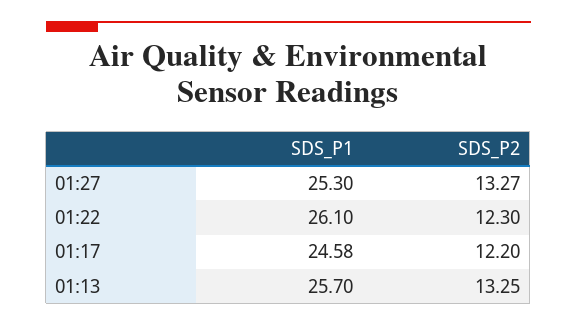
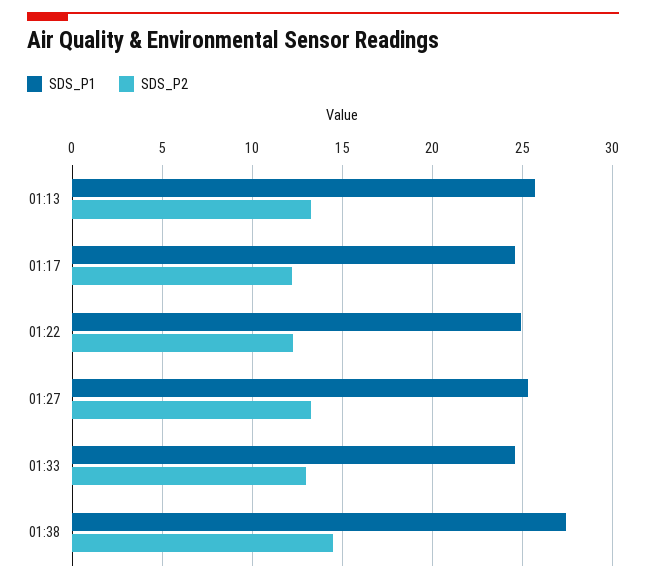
SDS_P1, 01:22: 26.1 -> 25
SDS_P1, 01:33: none -> 24.5
SDS_P2, 01:33: none -> 13
SDS_P1, 01:38: none -> 27.5
SDS_P2, 01:38: none -> 14.5

